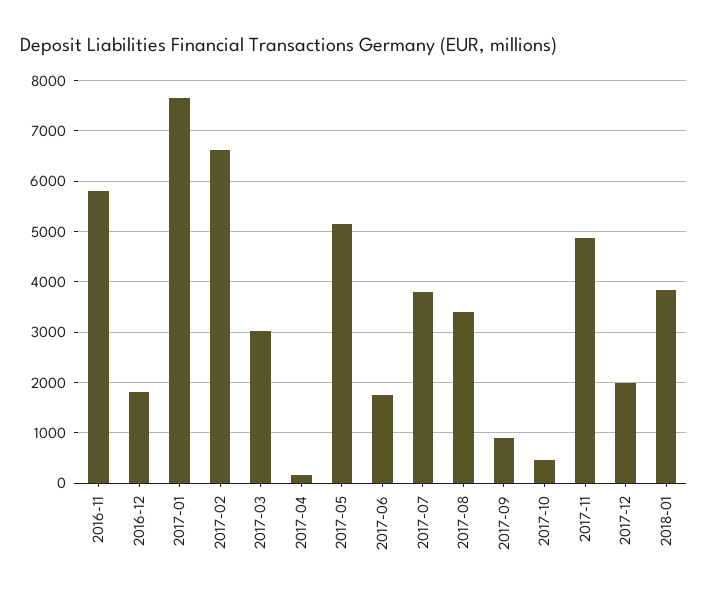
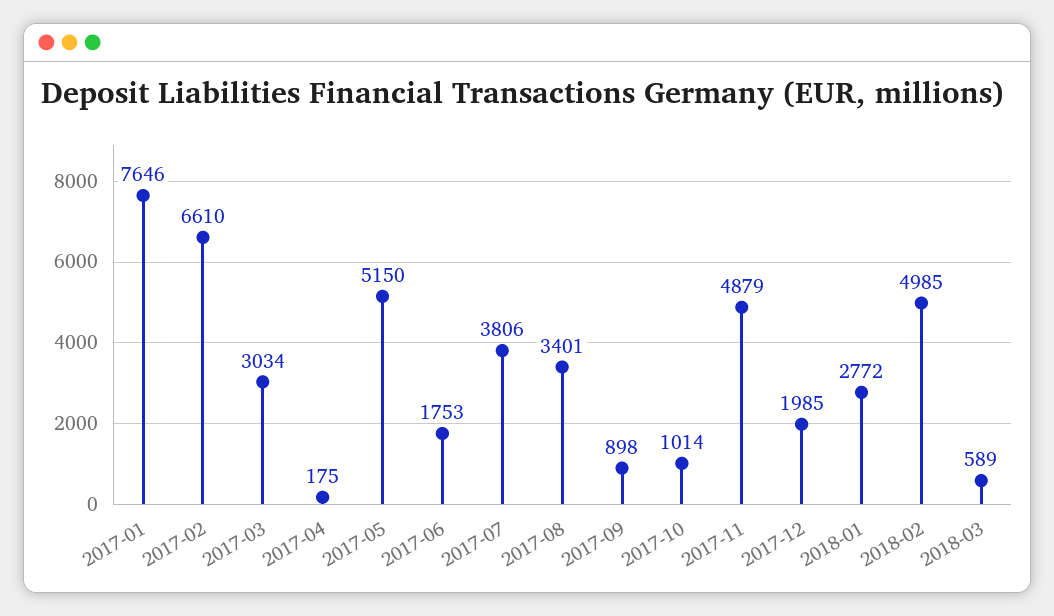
2016-11: 5800 -> none
2016-12: 1800 -> none
2017-10: 400 -> 1014
2018-01: 3800 -> 2772
2018-02: none -> 4985
2018-03: none -> 589

